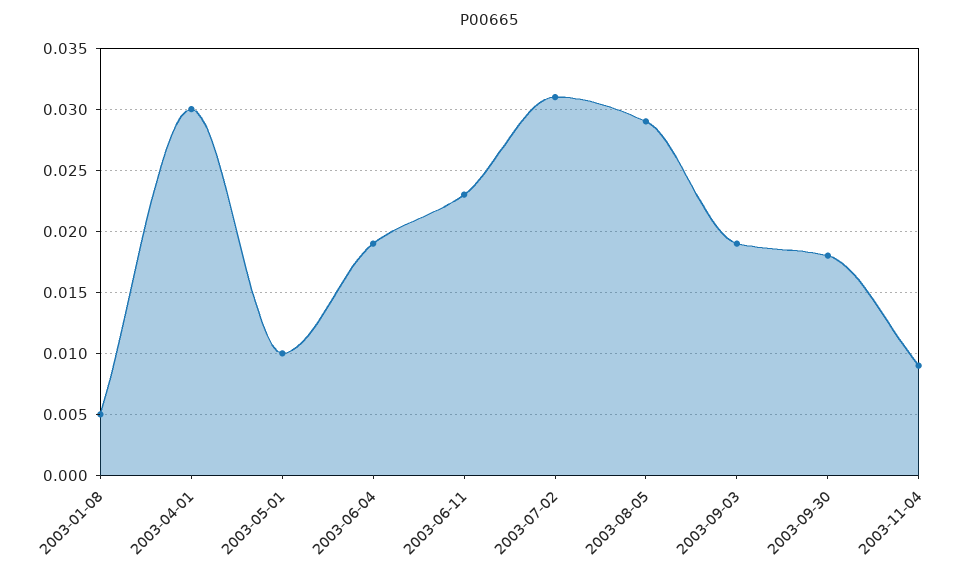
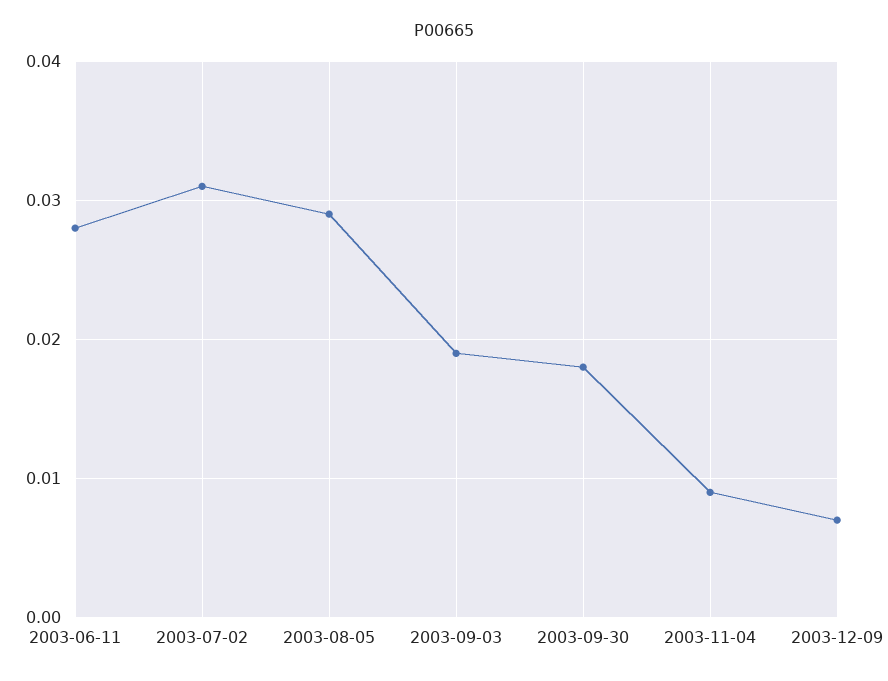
2003-01-08: 0.005 -> none
2003-04-01: 0.03 -> none
2003-05-01: 0.01 -> none
2003-06-04: 0.019 -> none
2003-06-11: 0.023 -> 0.028
2003-12-09: none -> 0.007

